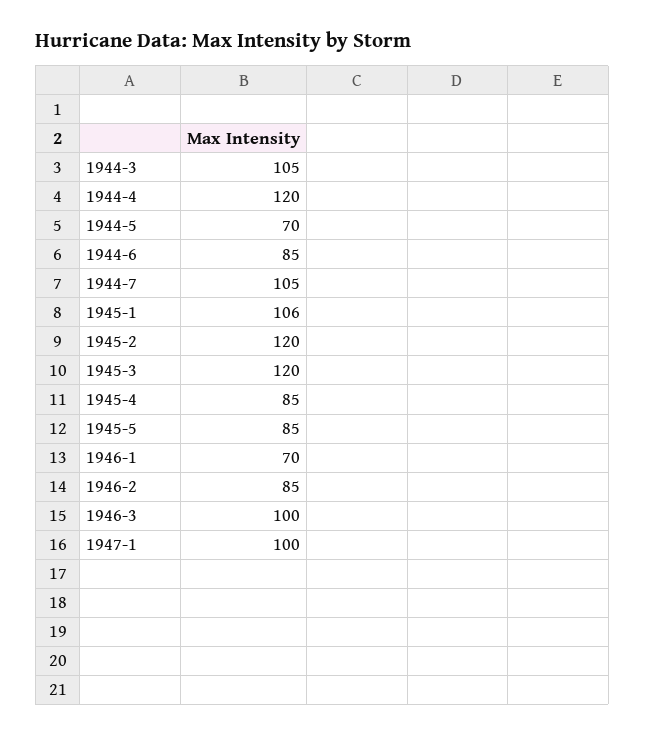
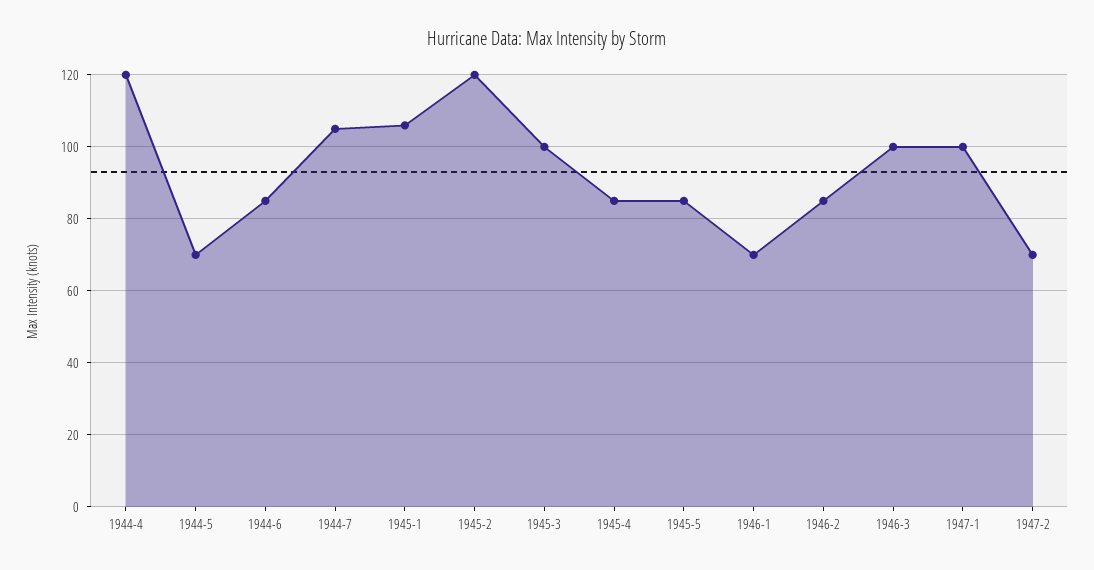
1944-3: 105 -> none
1945-3: 120 -> 100
1947-2: none -> 70

